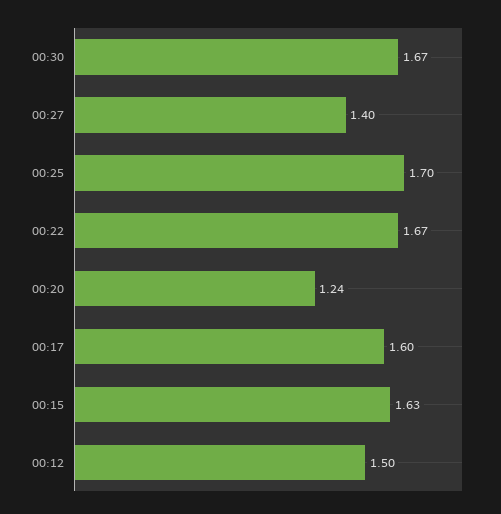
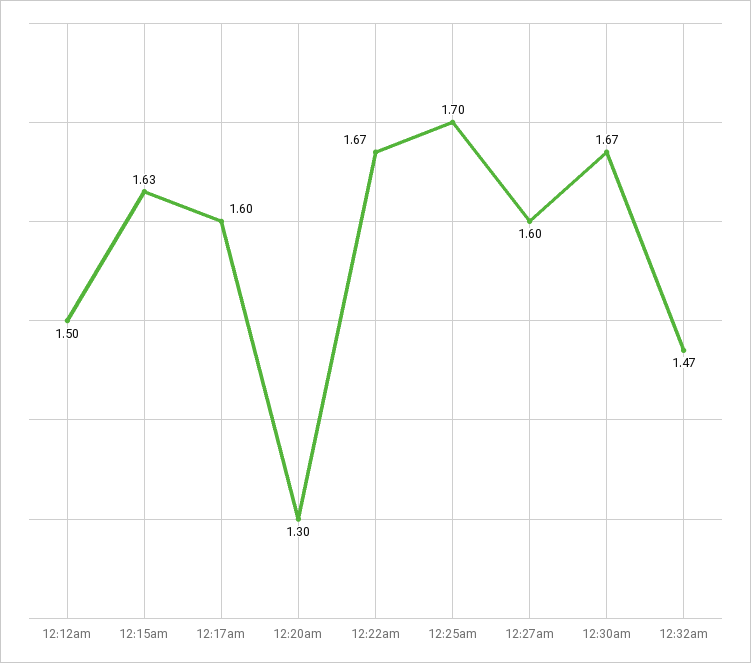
00:27: 1.4 -> 1.6
00:20: 1.24 -> 1.3
12:32am: none -> 1.47

